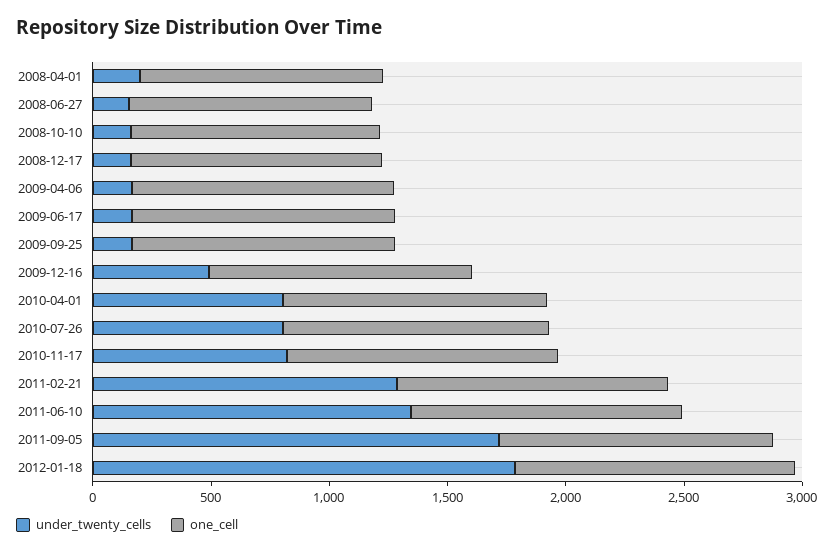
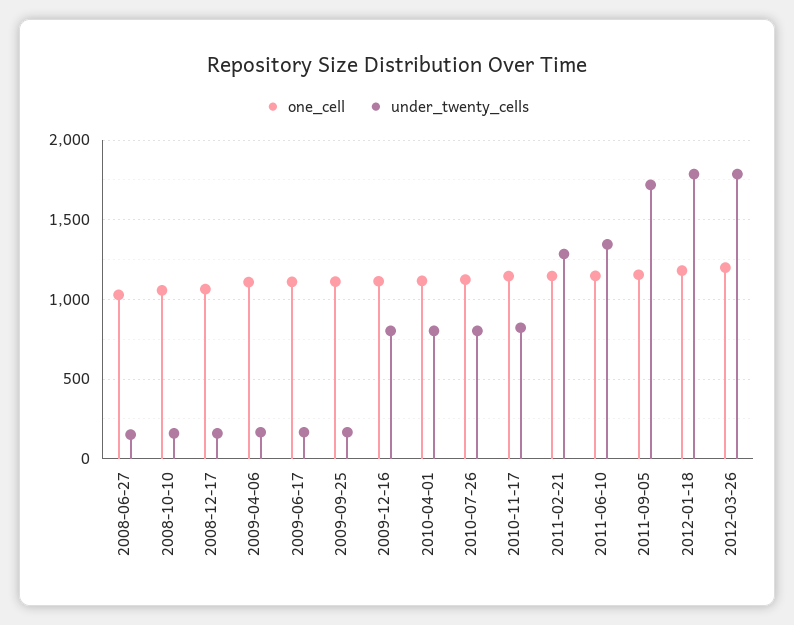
under_twenty_cells, 2008-04-01: 200 -> none
one_cell, 2008-04-01: 1000 -> none
under_twenty_cells, 2009-12-16: 500 -> 800
one_cell, 2012-03-26: none -> 1200
under_twenty_cells, 2012-03-26: none -> 1800

